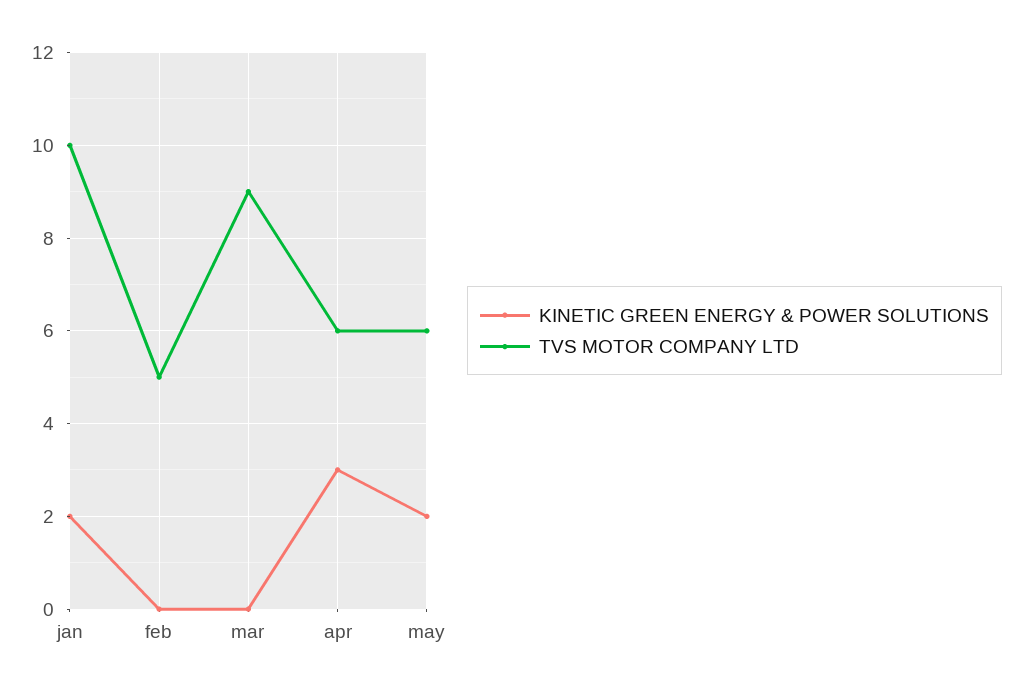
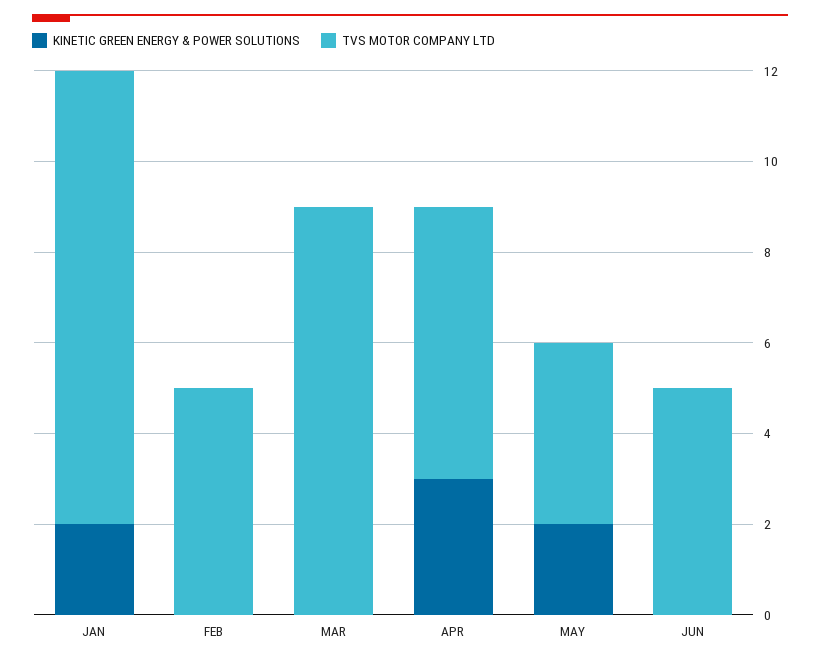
TVS MOTOR COMPANY LTD, may: 6 -> 4
KINETIC GREEN ENERGY & POWER SOLUTIONS, JUN: none -> 0
TVS MOTOR COMPANY LTD, JUN: none -> 5

